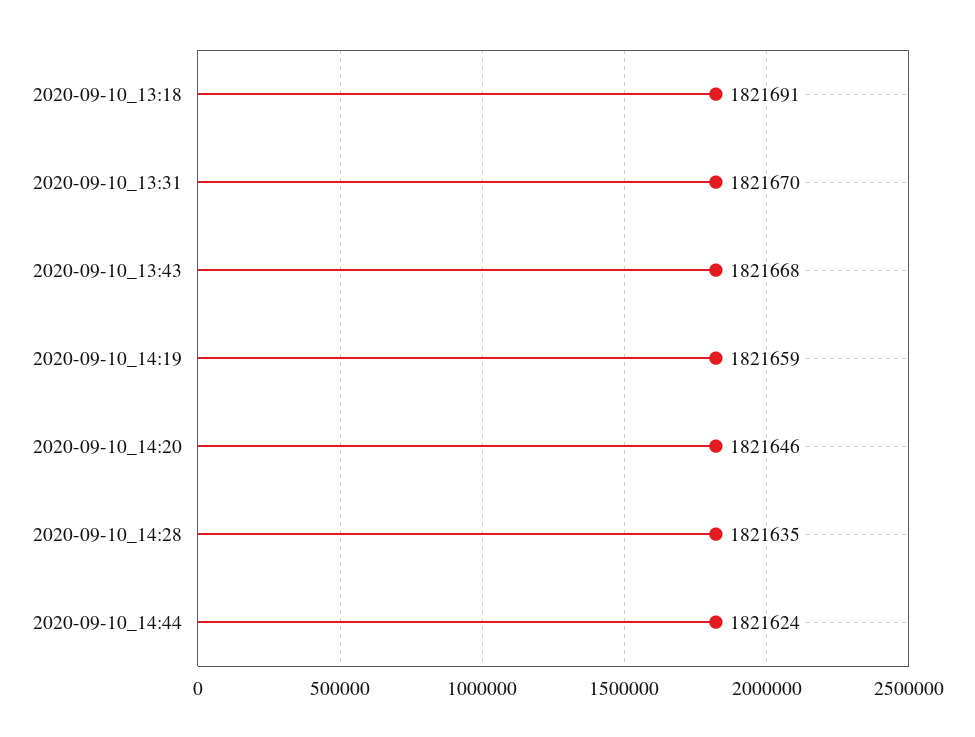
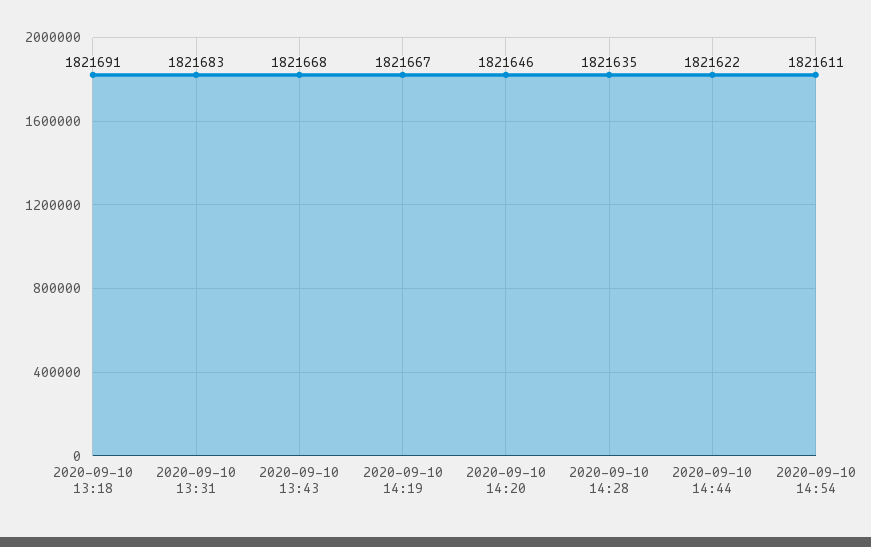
2020-09-10_13:31: 1821670 -> 1821683
2020-09-10_14:19: 1821659 -> 1821667
2020-09-10_14:44: 1821624 -> 1821622
2020-09-10 14:54: none -> 1821611

